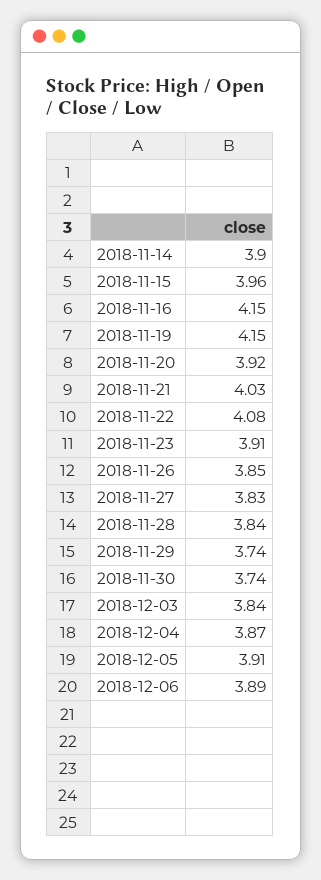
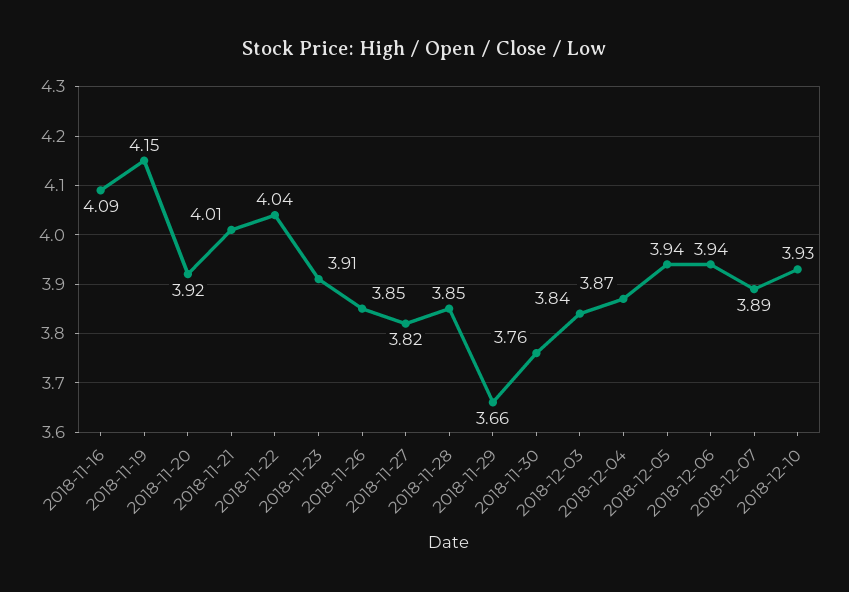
2018-11-14: 3.9 -> none
2018-11-15: 3.96 -> none
2018-11-16: 4.15 -> 4.09
2018-11-21: 4.03 -> 4.01
2018-11-22: 4.08 -> 4.04
2018-11-27: 3.83 -> 3.82
2018-11-28: 3.84 -> 3.85
2018-11-29: 3.74 -> 3.66
2018-11-30: 3.74 -> 3.76
2018-12-05: 3.91 -> 3.94
2018-12-06: 3.89 -> 3.94
2018-12-07: none -> 3.89
2018-12-10: none -> 3.93

